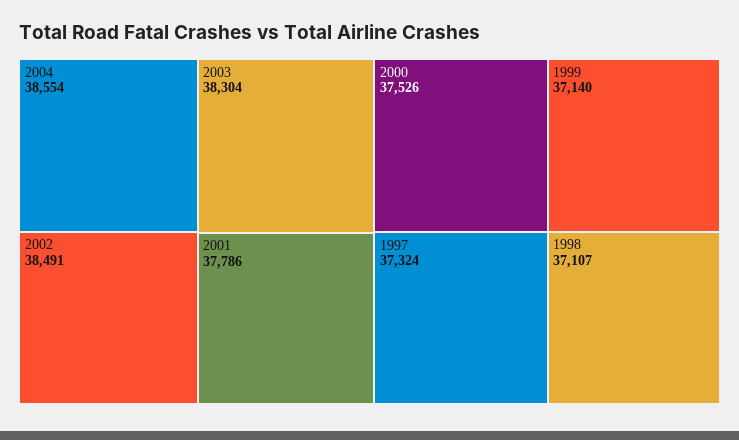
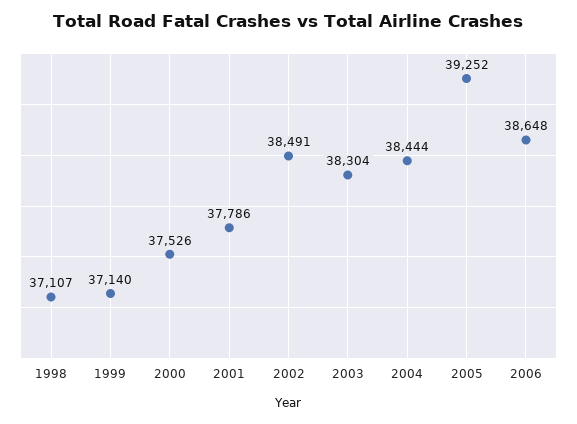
2004: 38554 -> 38444
1997: 37324 -> none
2005: none -> 39252
2006: none -> 38648

